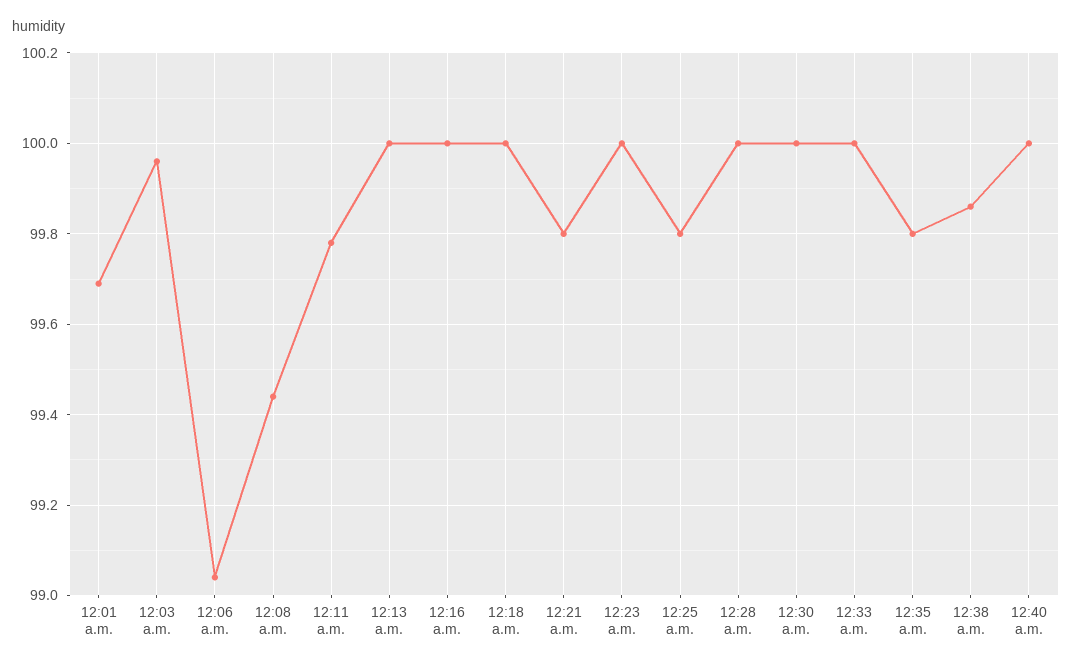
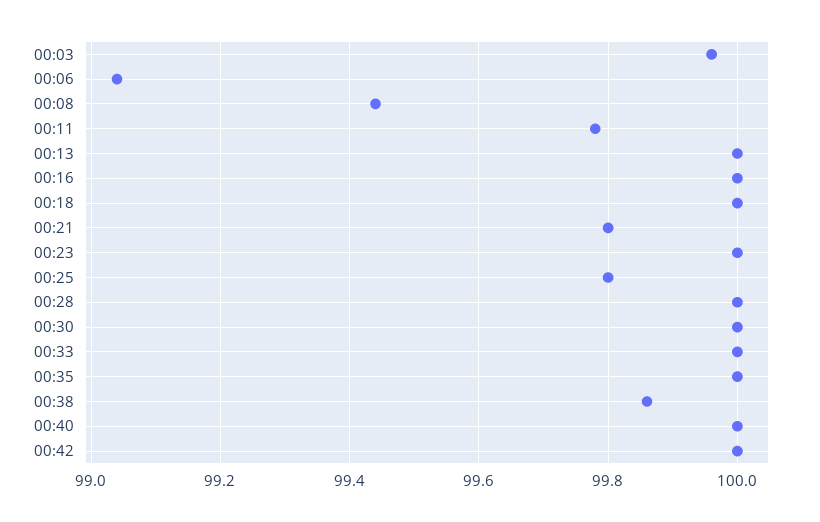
12:01 a.m.: 99.7 -> none
12:35 a.m.: 99.8 -> 100
00:42: none -> 100

